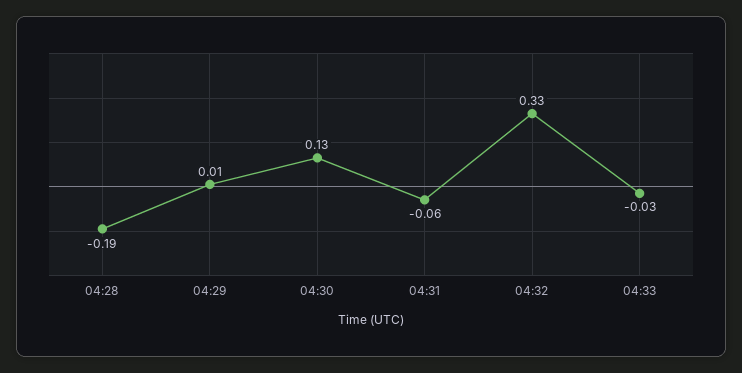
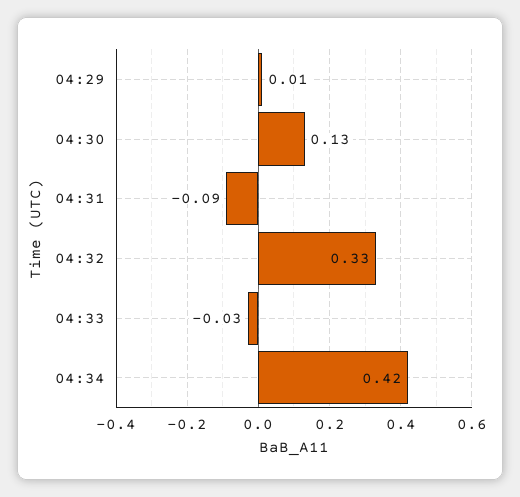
04:28: -0.19 -> none
04:31: -0.06 -> -0.09
04:34: none -> 0.42

